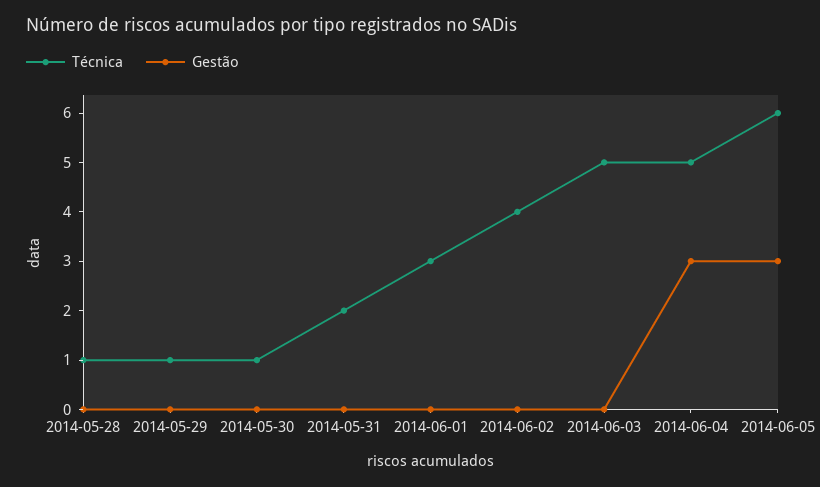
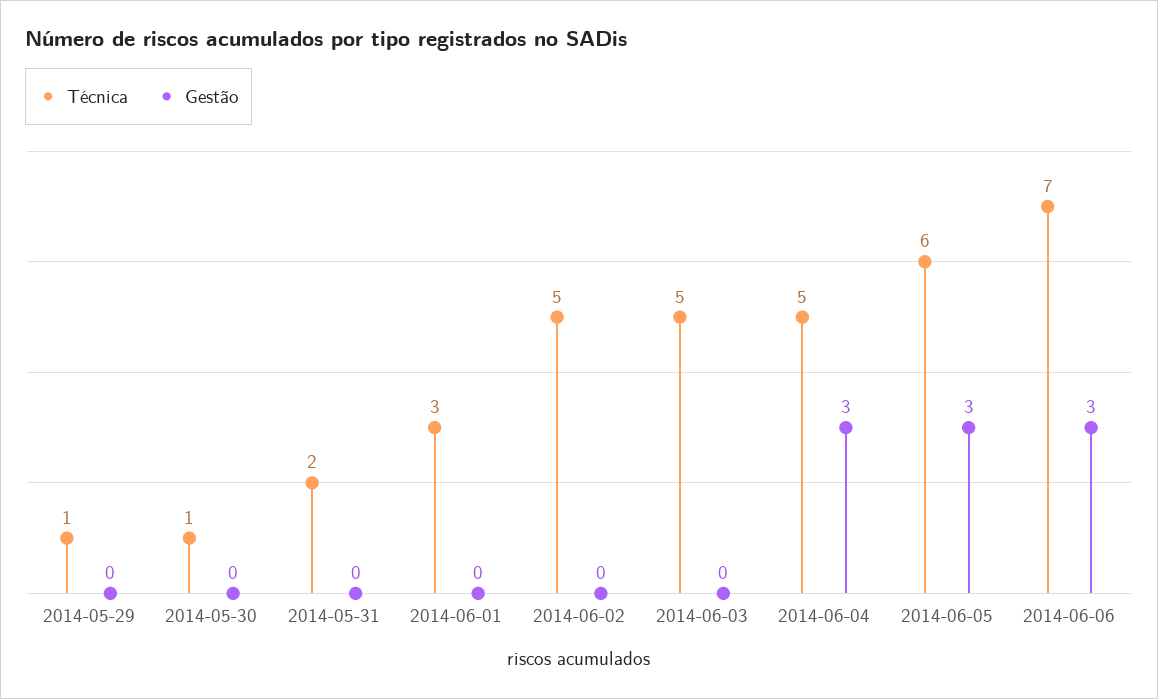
Técnica, 2014-05-28: 1 -> none
Gestão, 2014-05-28: 0 -> none
Técnica, 2014-06-02: 4 -> 5
Técnica, 2014-06-06: none -> 7
Gestão, 2014-06-06: none -> 3

